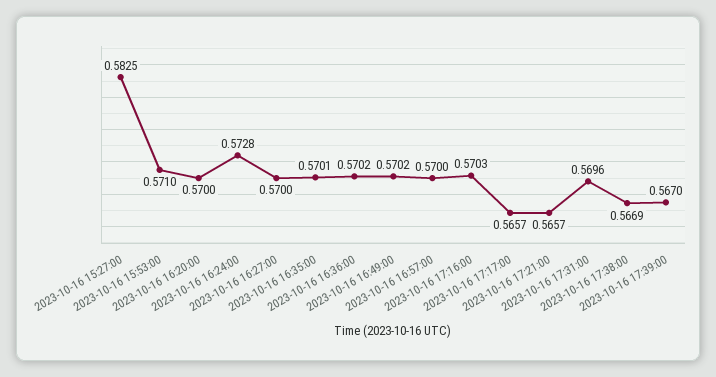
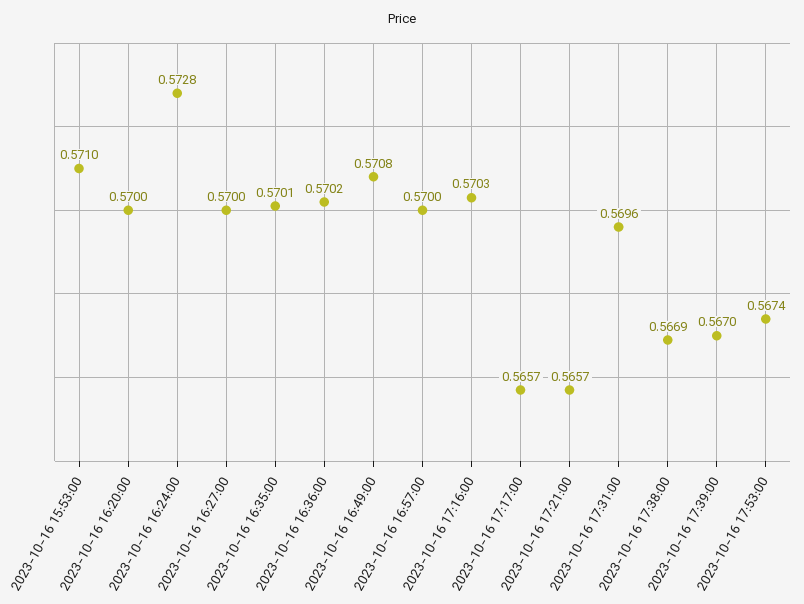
2023-10-16 15:27:00: 0.5825 -> none
2023-10-16 16:49:00: 0.5702 -> 0.5708
2023-10-16 17:53:00: none -> 0.5674

